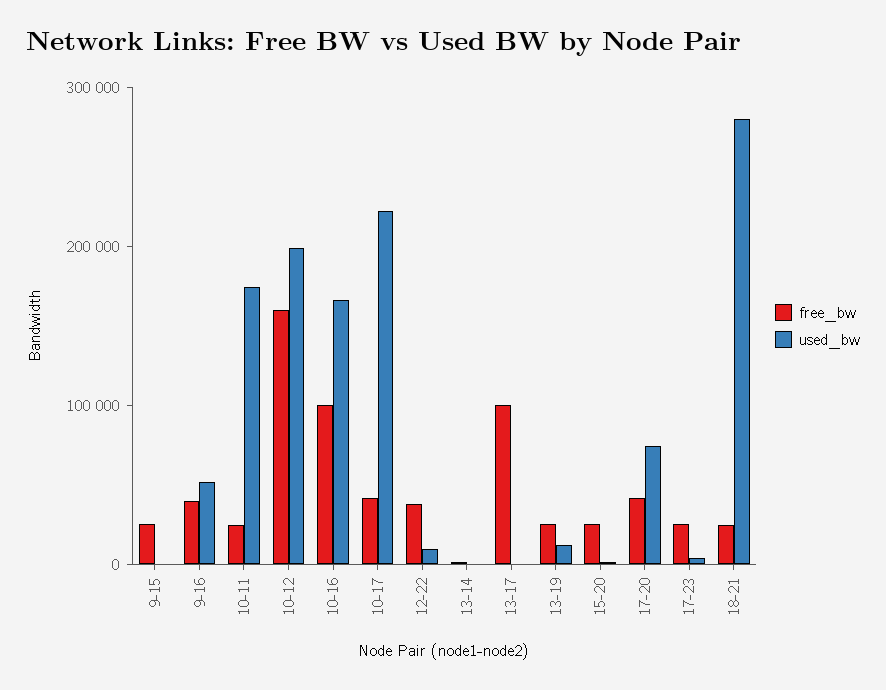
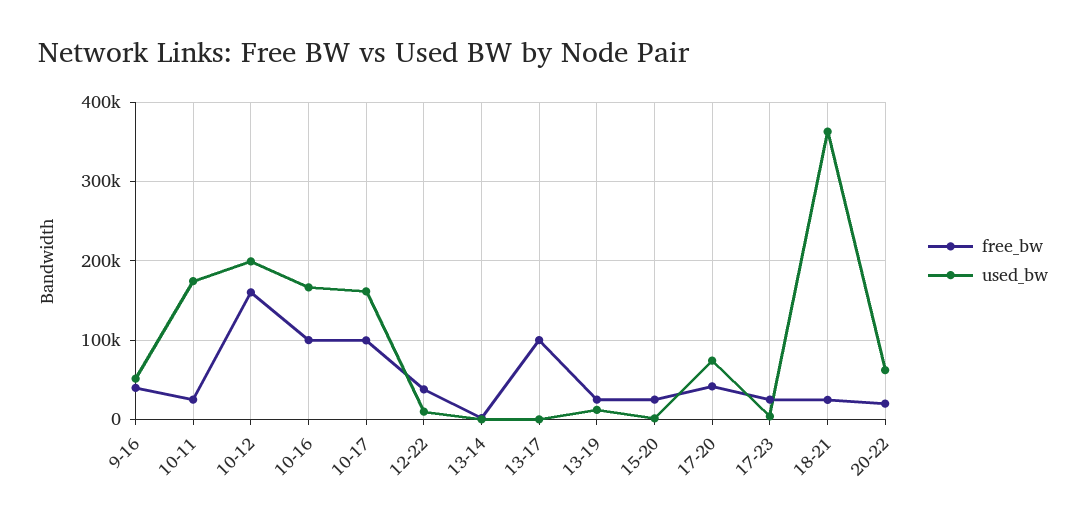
free_bw, 9-15: 20000 -> none
used_bw, 9-15: 0 -> none
free_bw, 10-17: 40000 -> 100000
used_bw, 10-17: 220000 -> 160000
used_bw, 18-21: 280000 -> 360000
free_bw, 20-22: none -> 20000
used_bw, 20-22: none -> 60000

